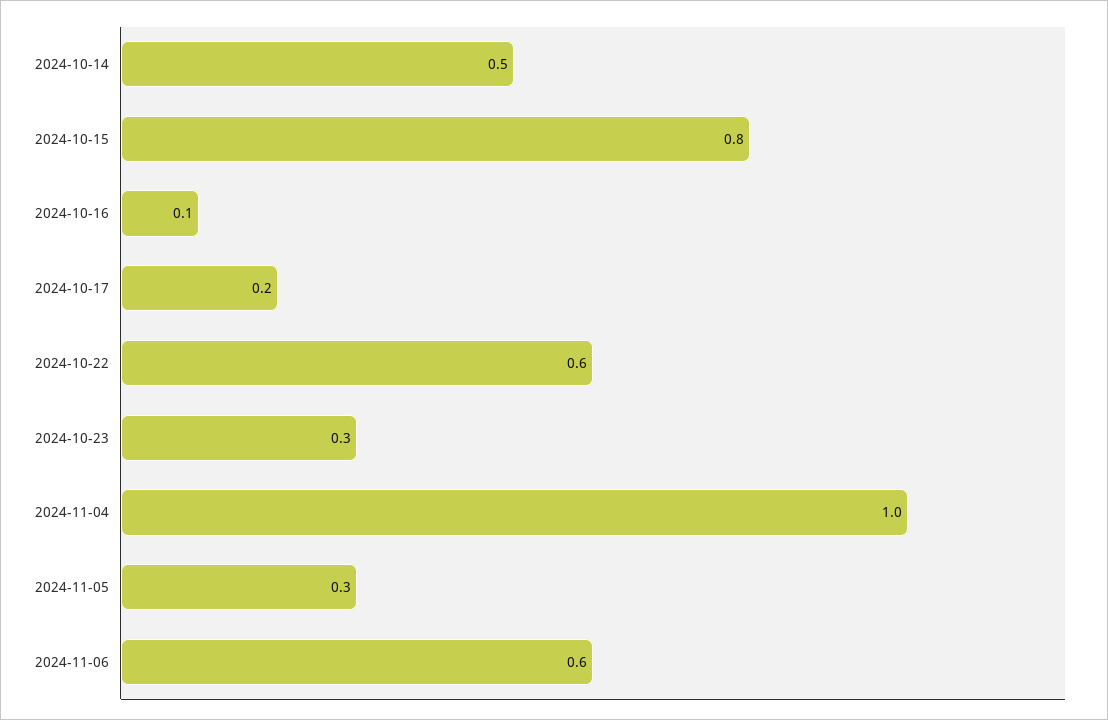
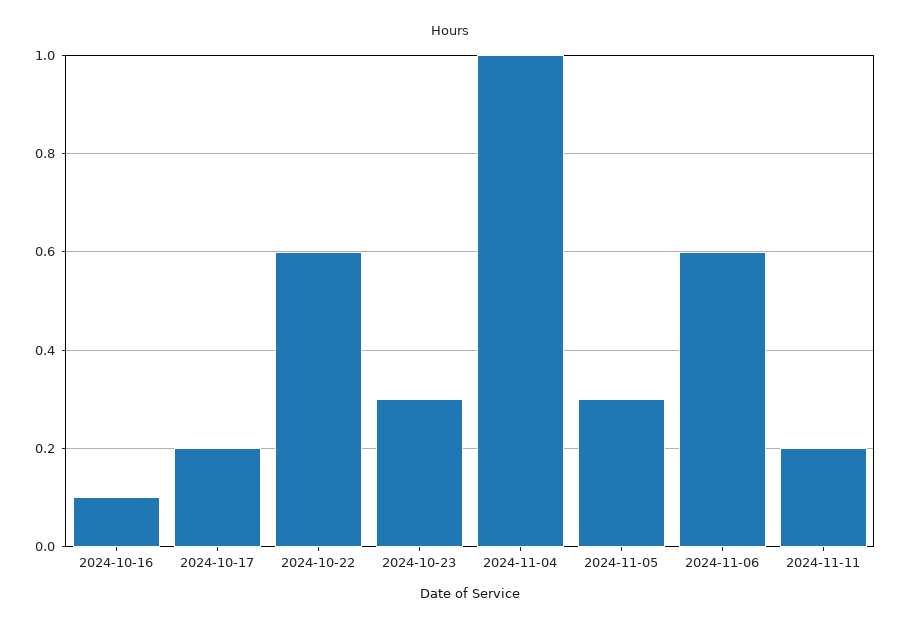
2024-10-14: 0.5 -> none
2024-10-15: 0.8 -> none
2024-11-11: none -> 0.2

